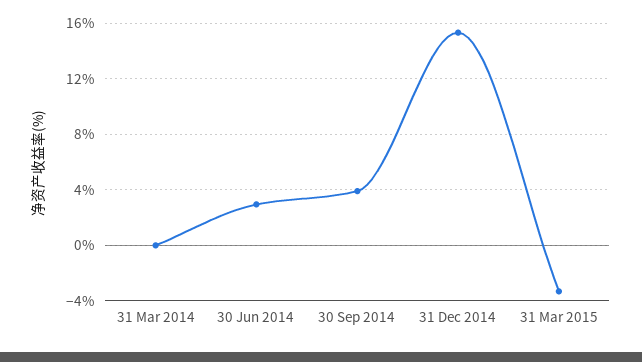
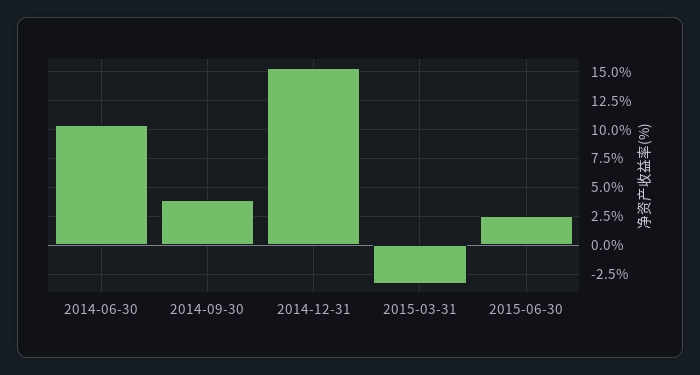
31 Mar 2014: 0 -> none
30 Jun 2014: 3 -> 10
2015-06-30: none -> 2.5

